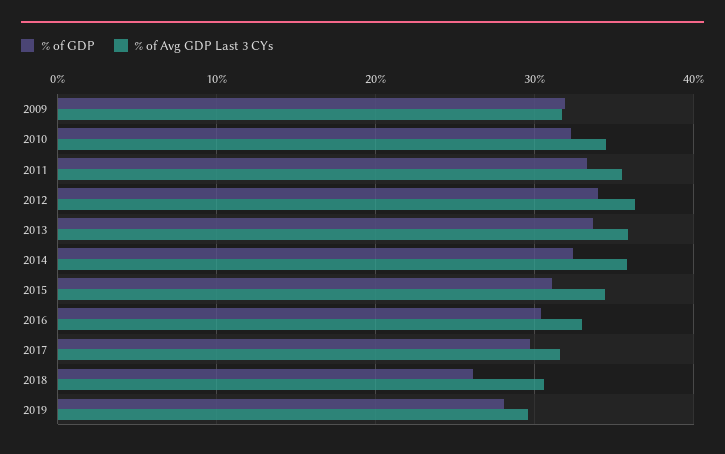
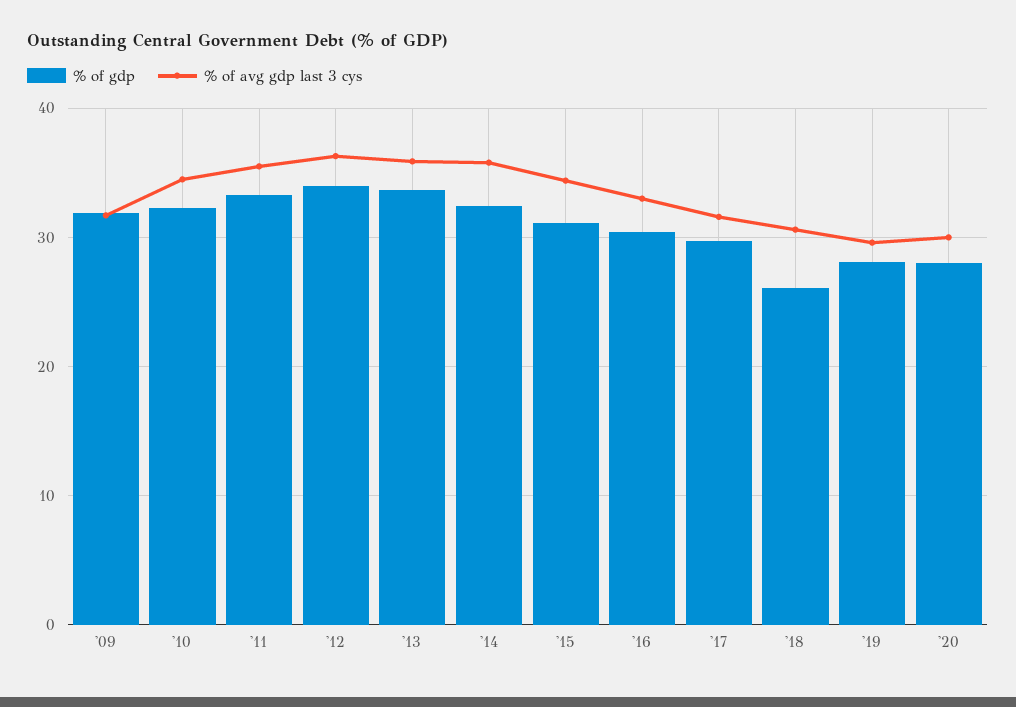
% of GDP, '20: none -> 28
% of Avg GDP Last 3 CYs, '20: none -> 30

